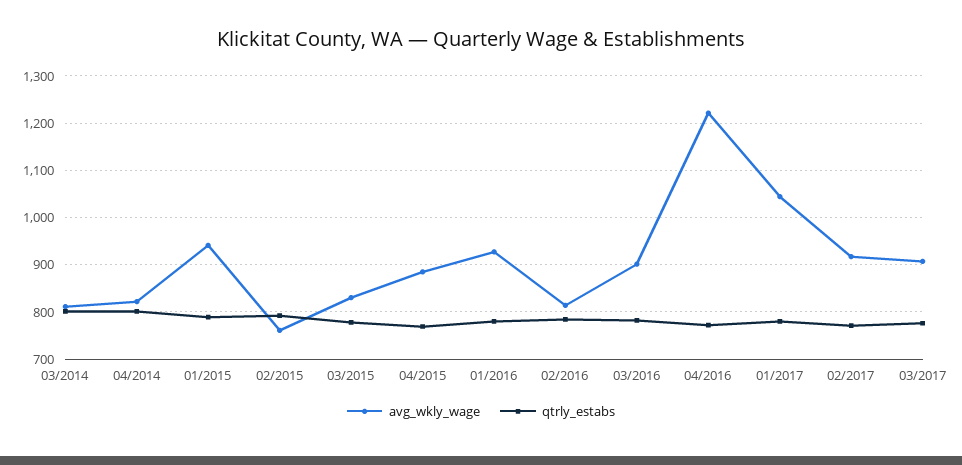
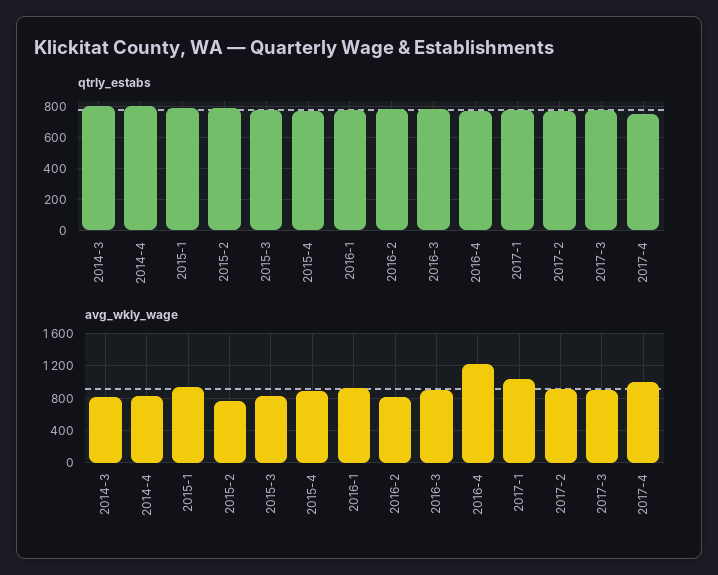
qtrly_estabs, 2017-4: none -> 750
avg_wkly_wage, 2017-4: none -> 1000

